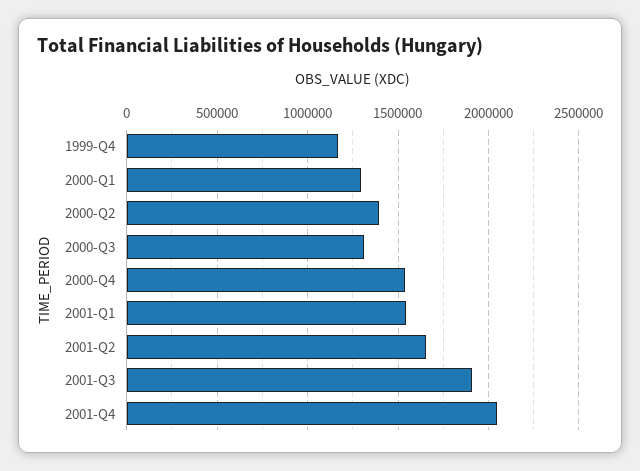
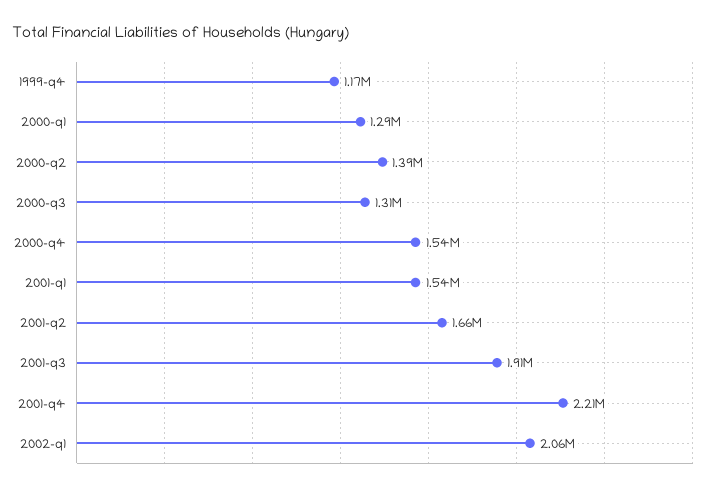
2001-Q4: 2050000 -> 2210000
2002-q1: none -> 2060000

